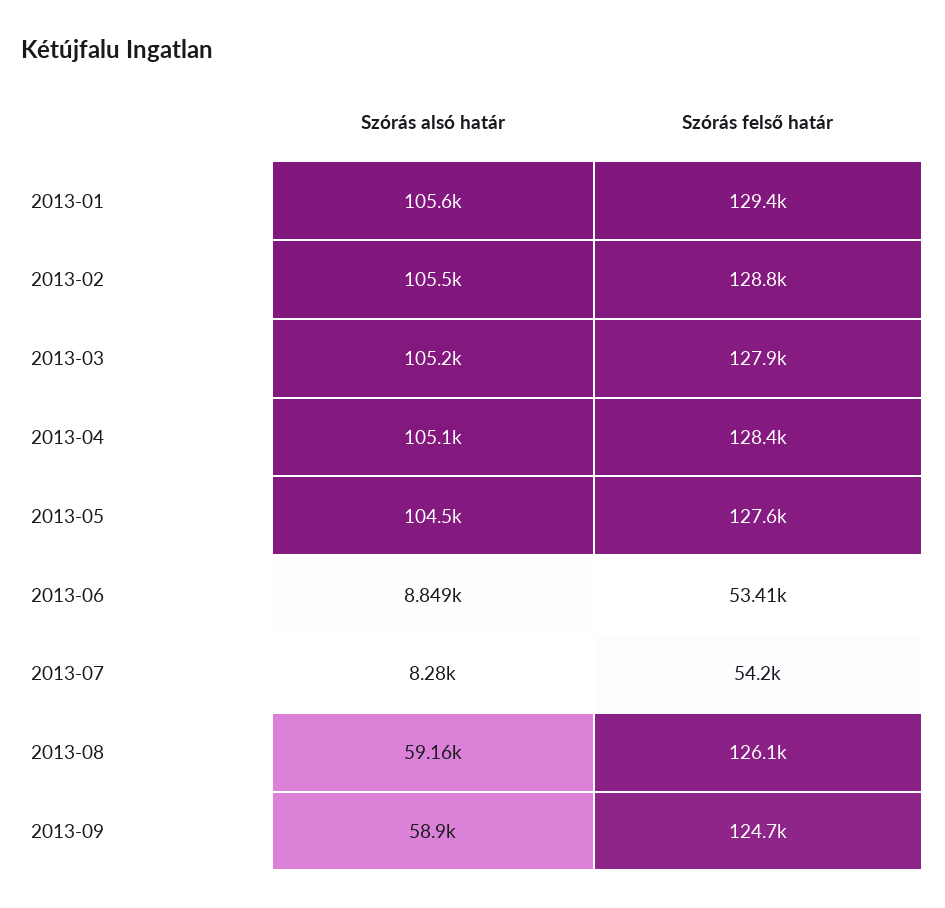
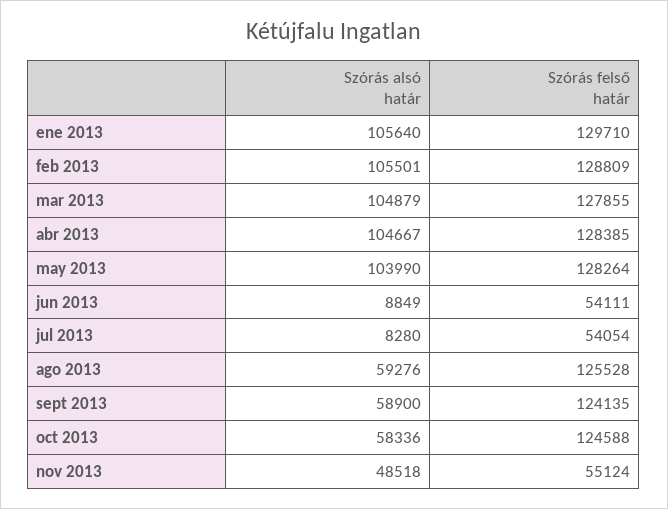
Szórás felső határ, 2013-01: 129400 -> 129710
Szórás alsó határ, 2013-03: 105200 -> 104879
Szórás alsó határ, 2013-04: 105100 -> 104667
Szórás alsó határ, 2013-05: 104500 -> 103990
Szórás felső határ, 2013-05: 127600 -> 128264
Szórás felső határ, 2013-06: 53410 -> 54111
Szórás felső határ, 2013-07: 54200 -> 54054
Szórás alsó határ, 2013-08: 59160 -> 59276
Szórás felső határ, 2013-08: 126100 -> 125528
Szórás felső határ, 2013-09: 124700 -> 124135
Szórás alsó határ, oct 2013: none -> 58336
Szórás felső határ, oct 2013: none -> 124588
Szórás alsó határ, nov 2013: none -> 48518
Szórás felső határ, nov 2013: none -> 55124

